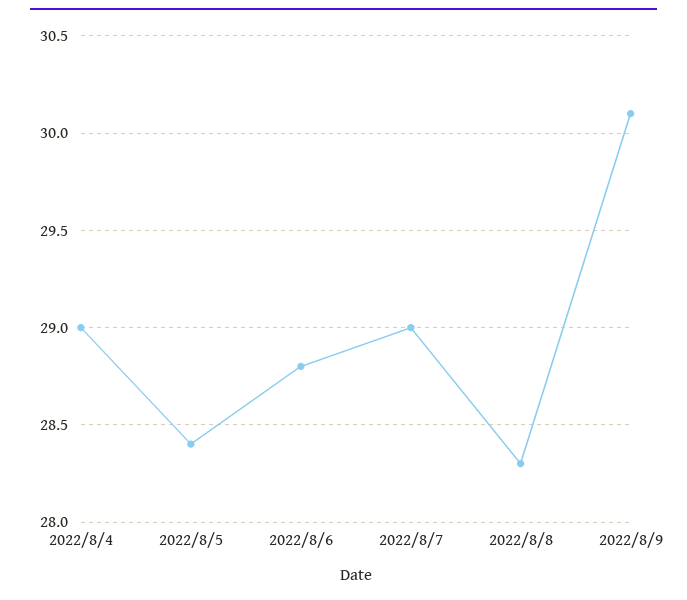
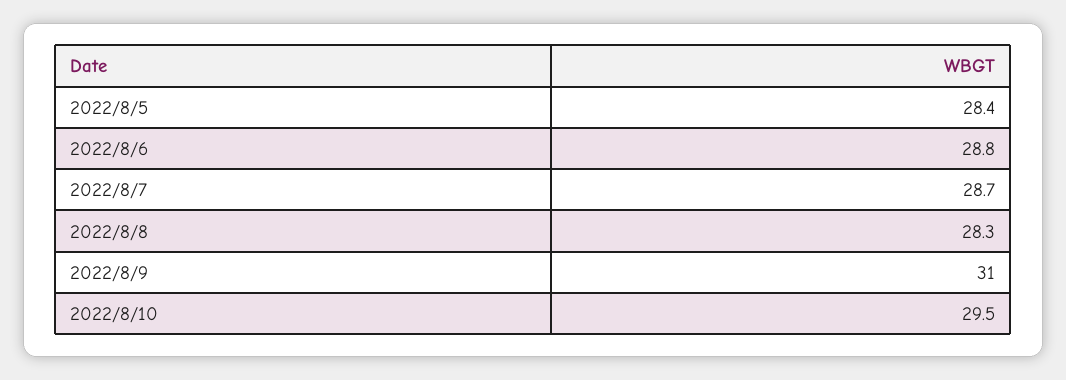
2022/8/4: 29 -> none
2022/8/7: 29 -> 28.7
2022/8/9: 30.1 -> 31
2022/8/10: none -> 29.5

